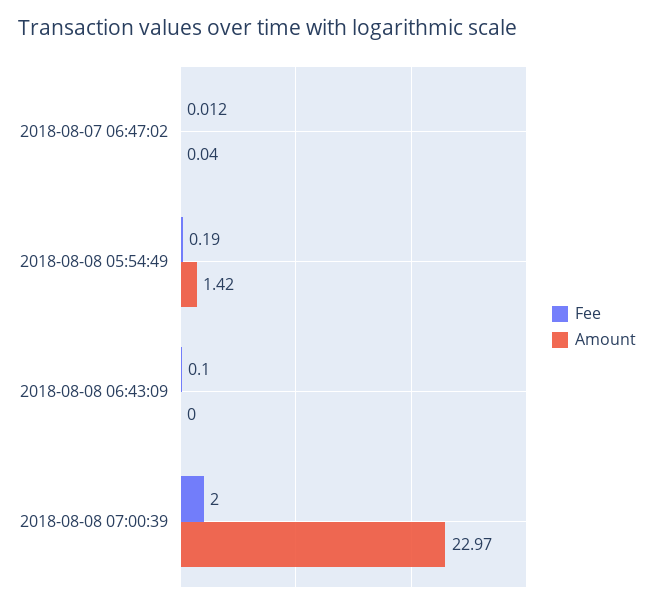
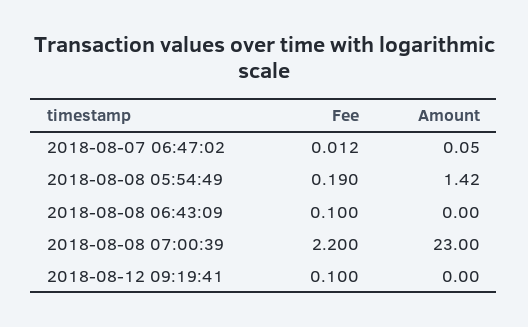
Amount, 2018-08-07 06:47:02: 0.04 -> 0.05
Fee, 2018-08-08 07:00:39: 2 -> 2.2
Amount, 2018-08-08 07:00:39: 22.97 -> 23
Fee, 2018-08-12 09:19:41: none -> 0.1
Amount, 2018-08-12 09:19:41: none -> 0

